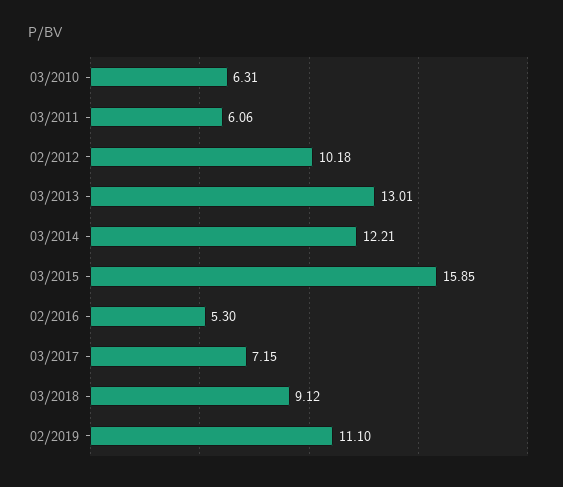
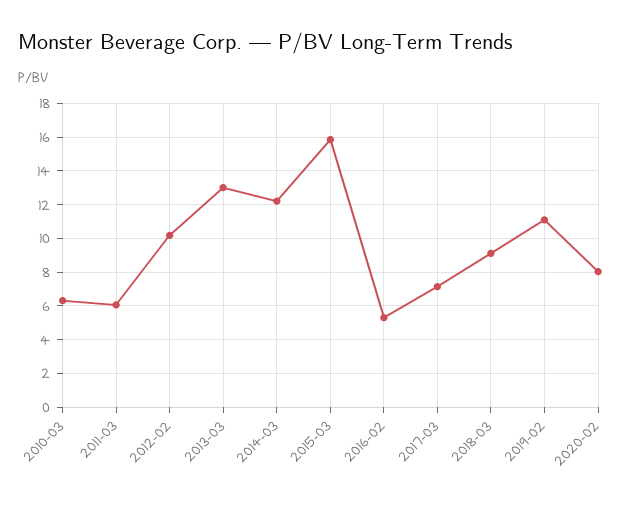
2020-02: none -> 8

